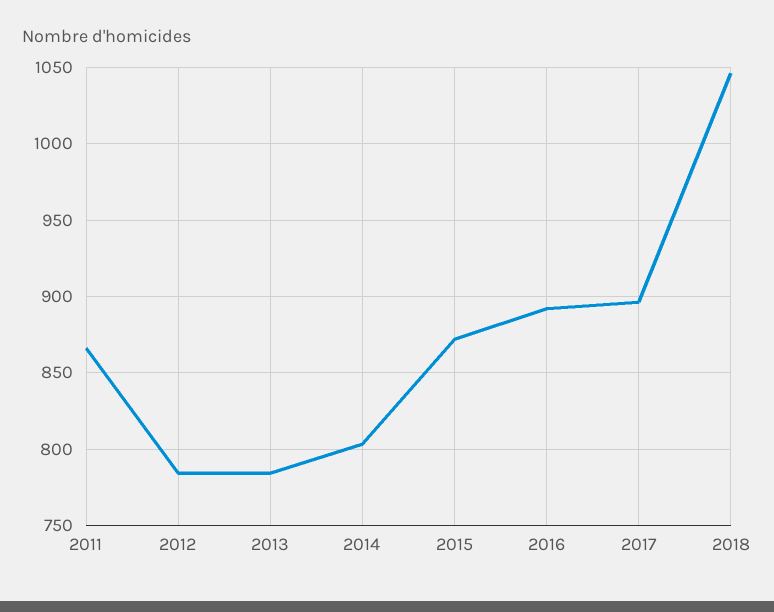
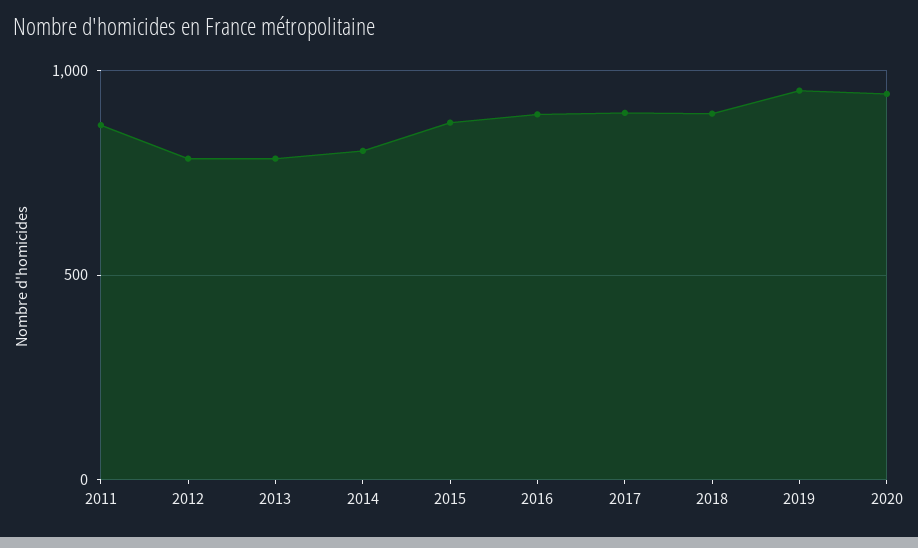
2018: 1045 -> 900
2019: none -> 950
2020: none -> 950

